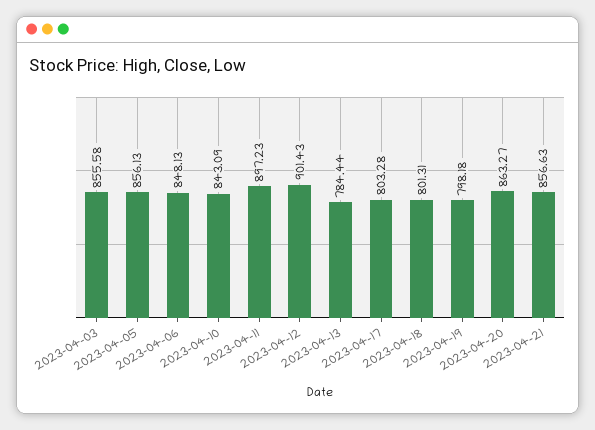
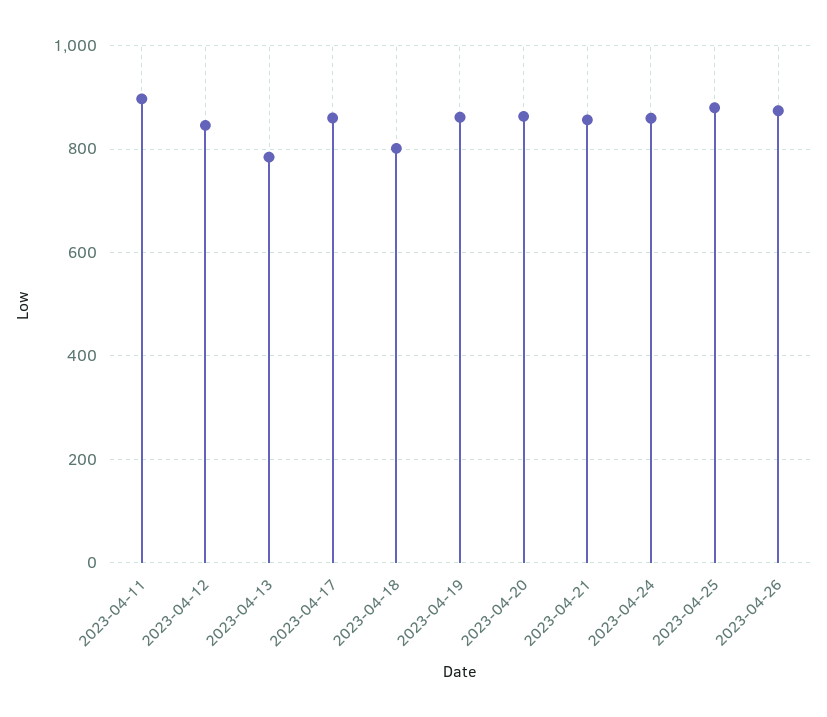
2023-04-03: 855.58 -> none
2023-04-05: 856.13 -> none
2023-04-06: 848.13 -> none
2023-04-10: 843.09 -> none
2023-04-12: 901.43 -> 840
2023-04-17: 803.28 -> 860
2023-04-19: 798.18 -> 860
2023-04-24: none -> 860
2023-04-25: none -> 880
2023-04-26: none -> 880

